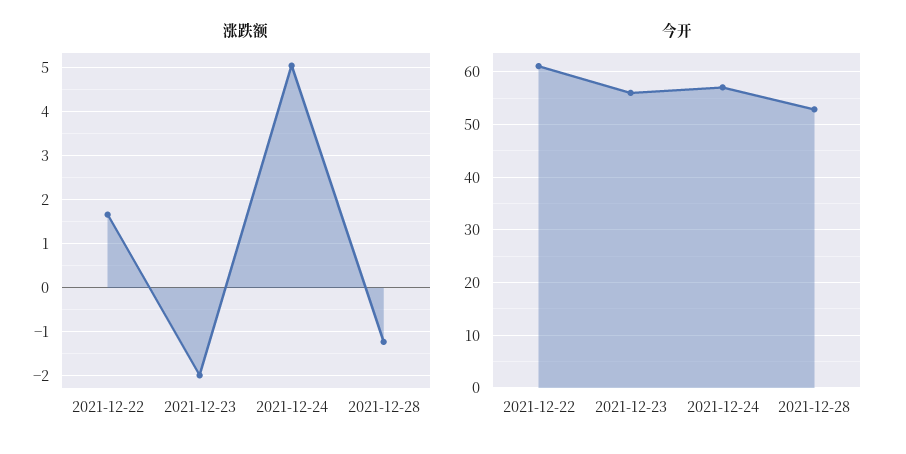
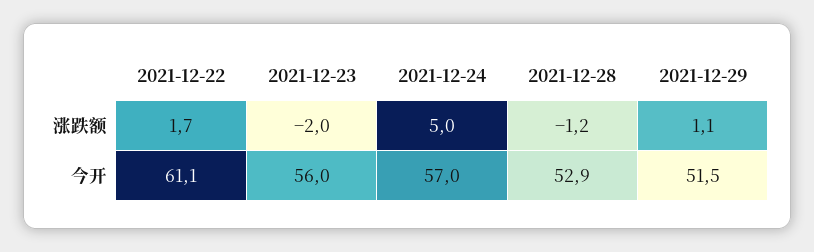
涨跌额, 2021-12-29: none -> 1.1
今开, 2021-12-29: none -> 51.5

